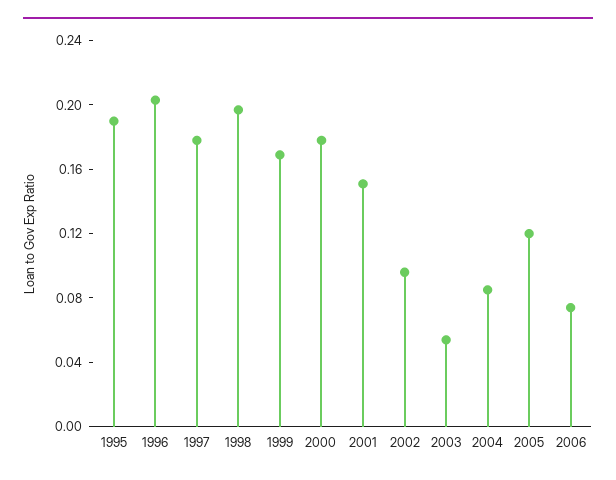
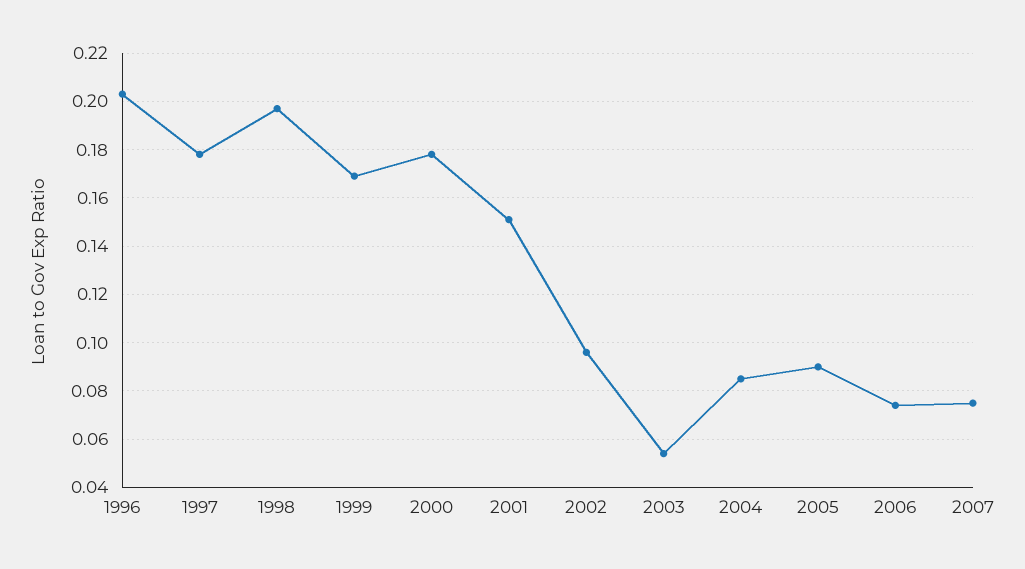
1995: 0.19 -> none
2005: 0.12 -> 0.09
2007: none -> 0.075

